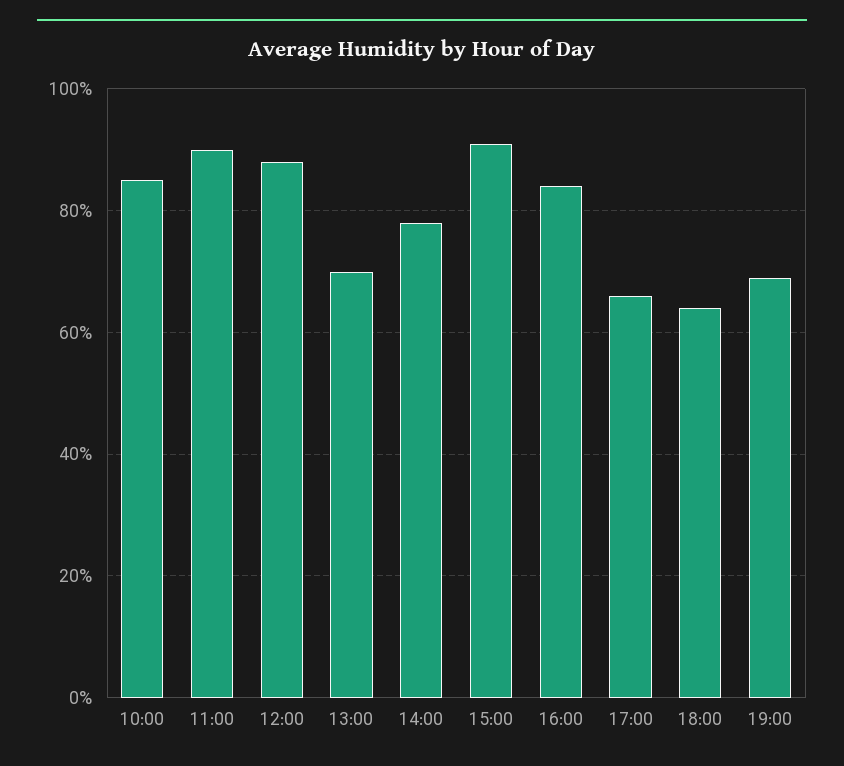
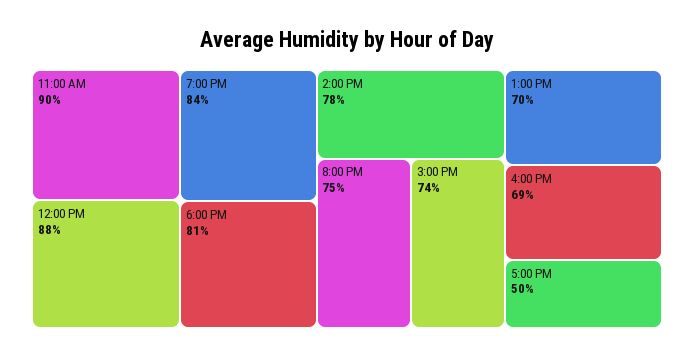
10:00: 85 -> none
15:00: 90 -> 74
16:00: 85 -> 69
17:00: 65 -> 50
18:00: 65 -> 81
19:00: 70 -> 84
8:00 PM: none -> 75

